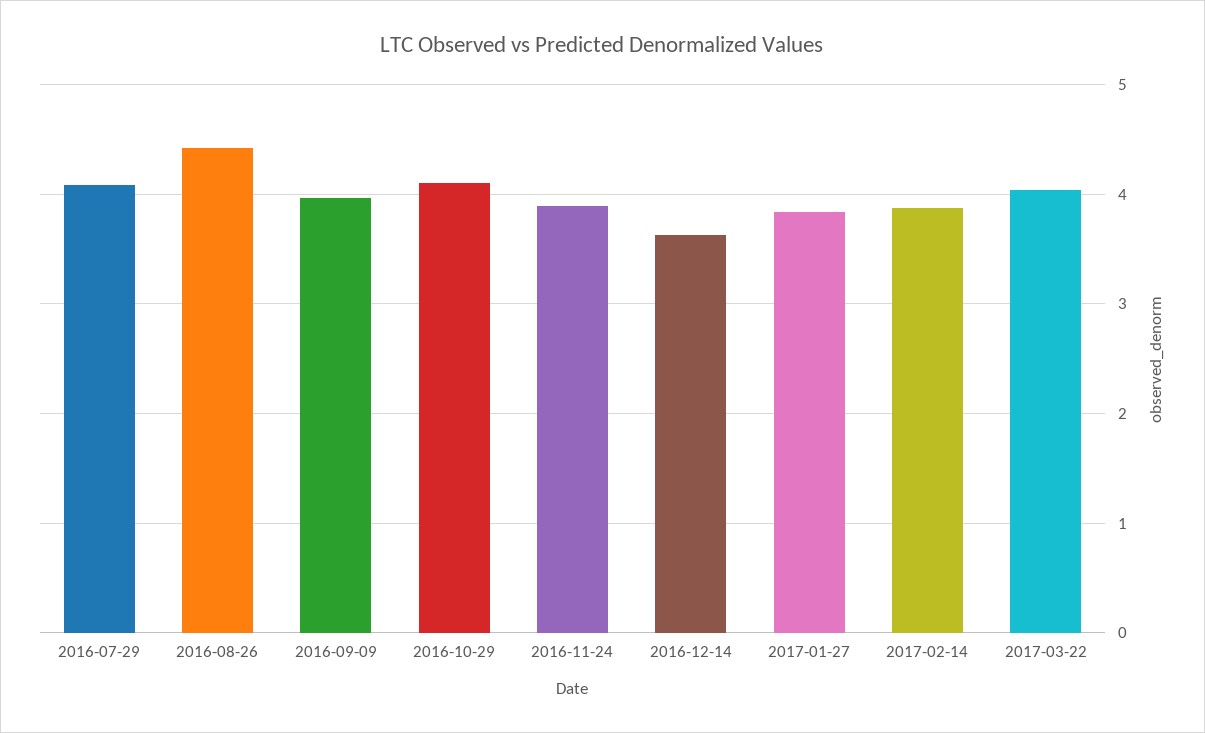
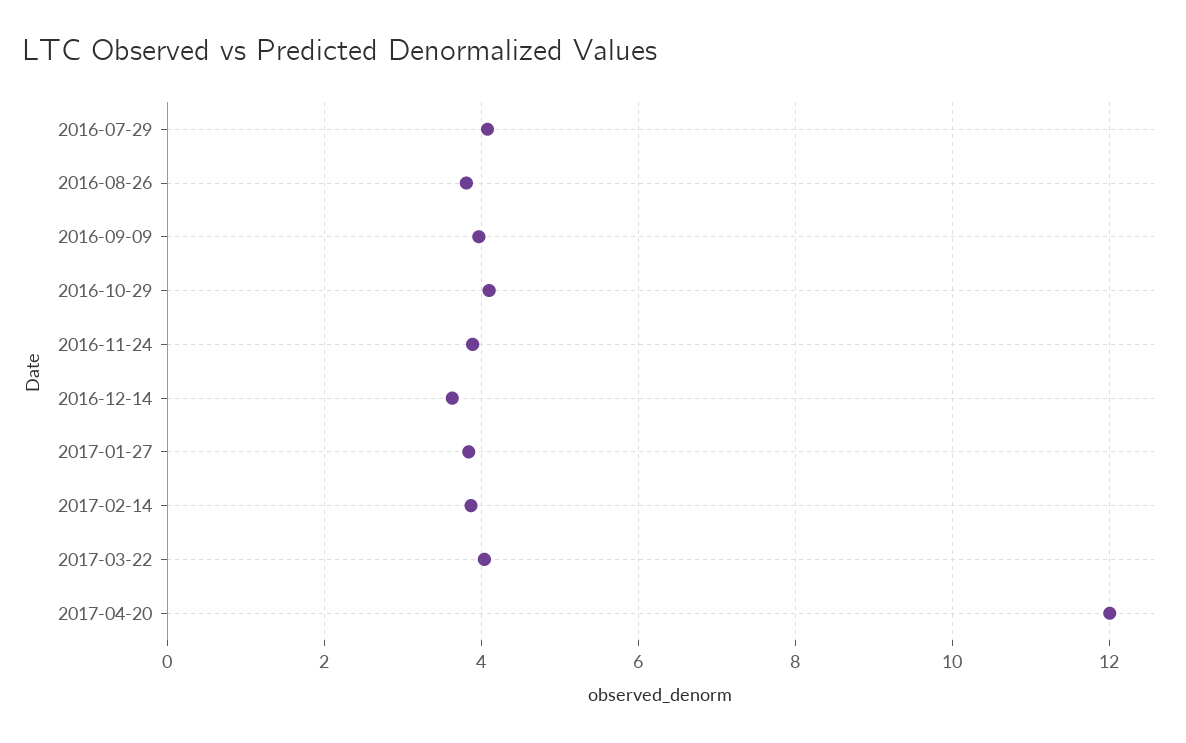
2016-08-26: 4.4 -> 3.8
2017-04-20: none -> 12

